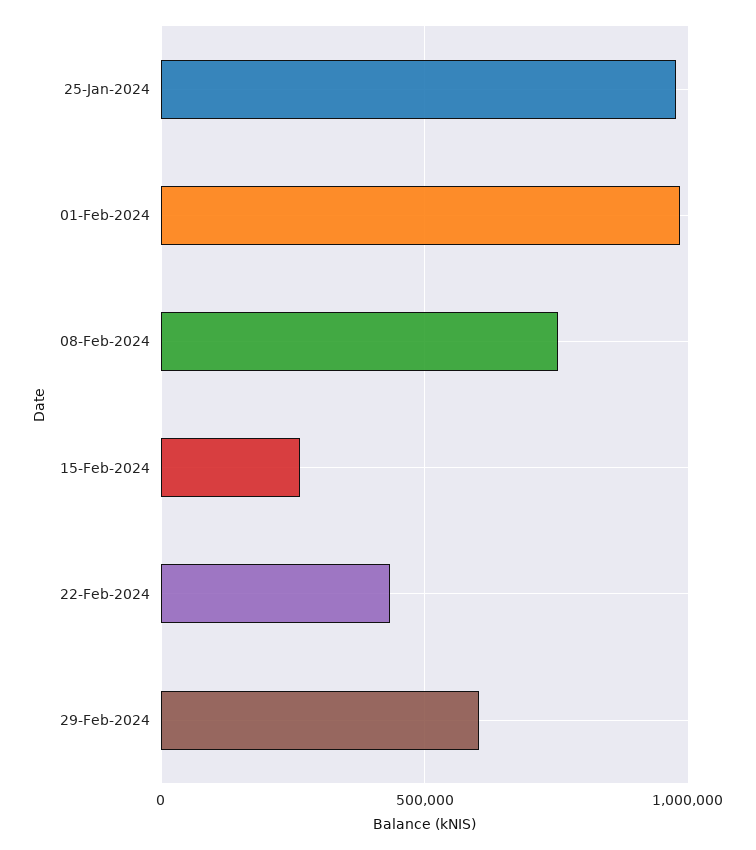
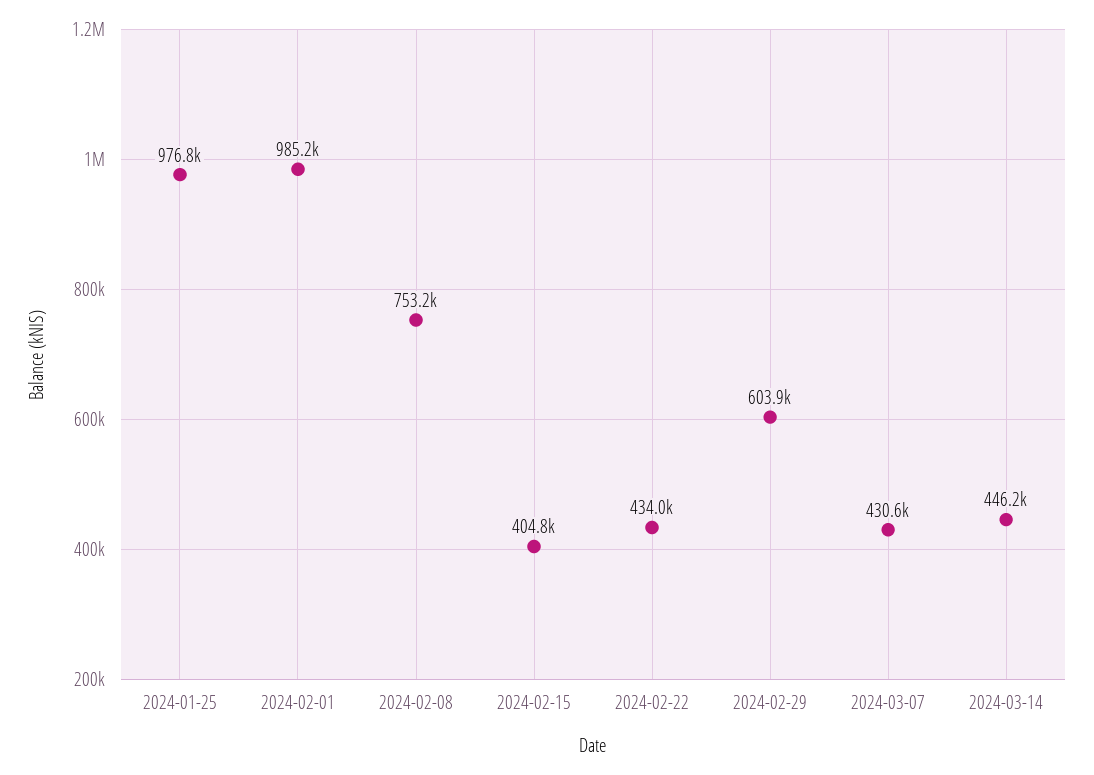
15-Feb-2024: 250000 -> 404800
2024-03-07: none -> 430600
2024-03-14: none -> 446200

